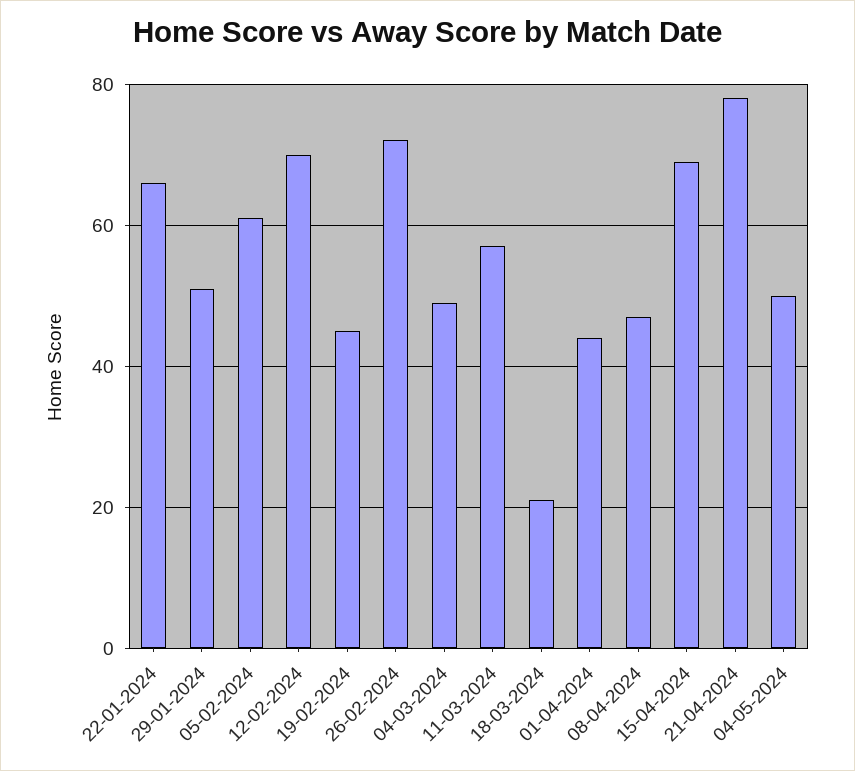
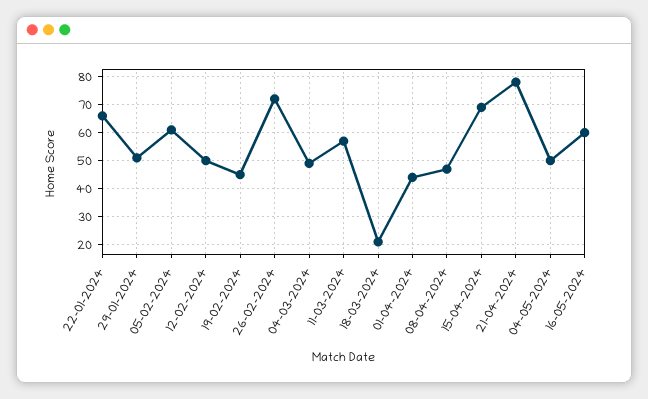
12-02-2024: 70 -> 50
16-05-2024: none -> 60

